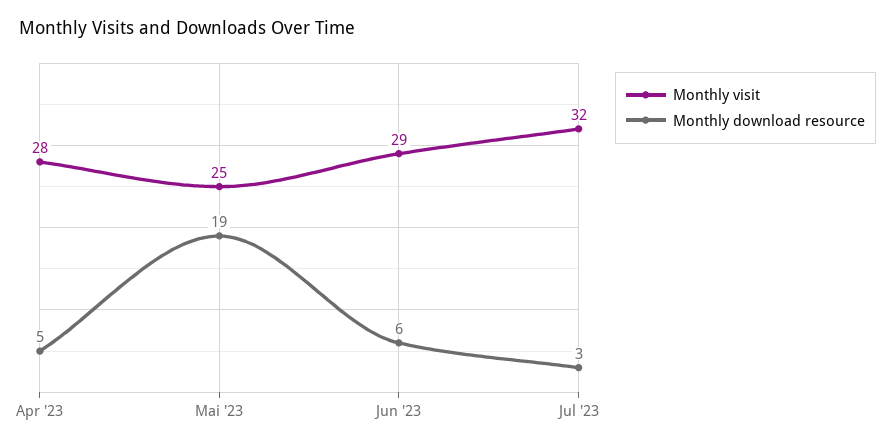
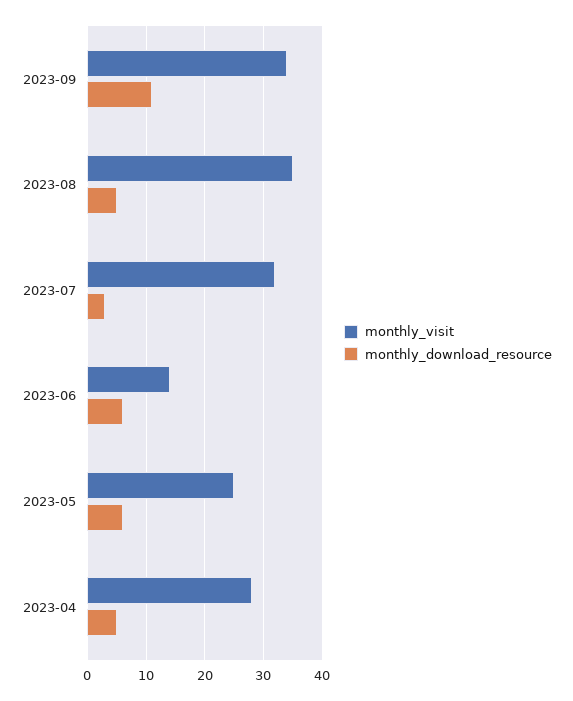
Monthly download resource, Mai '23: 19 -> 5
Monthly visit, Jun '23: 29 -> 15
Monthly visit, 2023-09: none -> 35
Monthly download resource, 2023-09: none -> 10
Monthly visit, 2023-08: none -> 35
Monthly download resource, 2023-08: none -> 5

